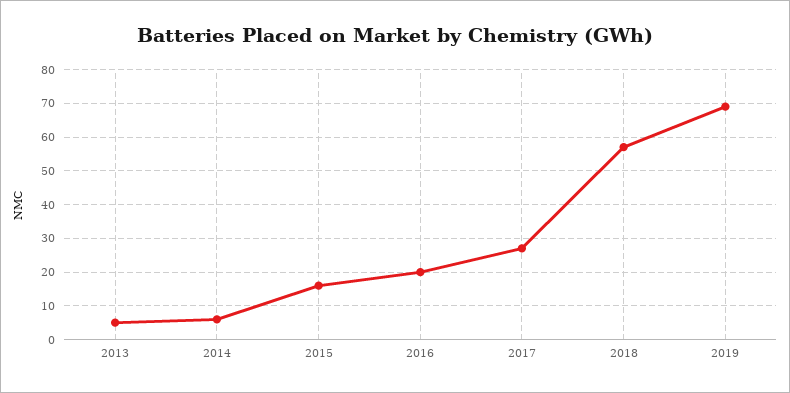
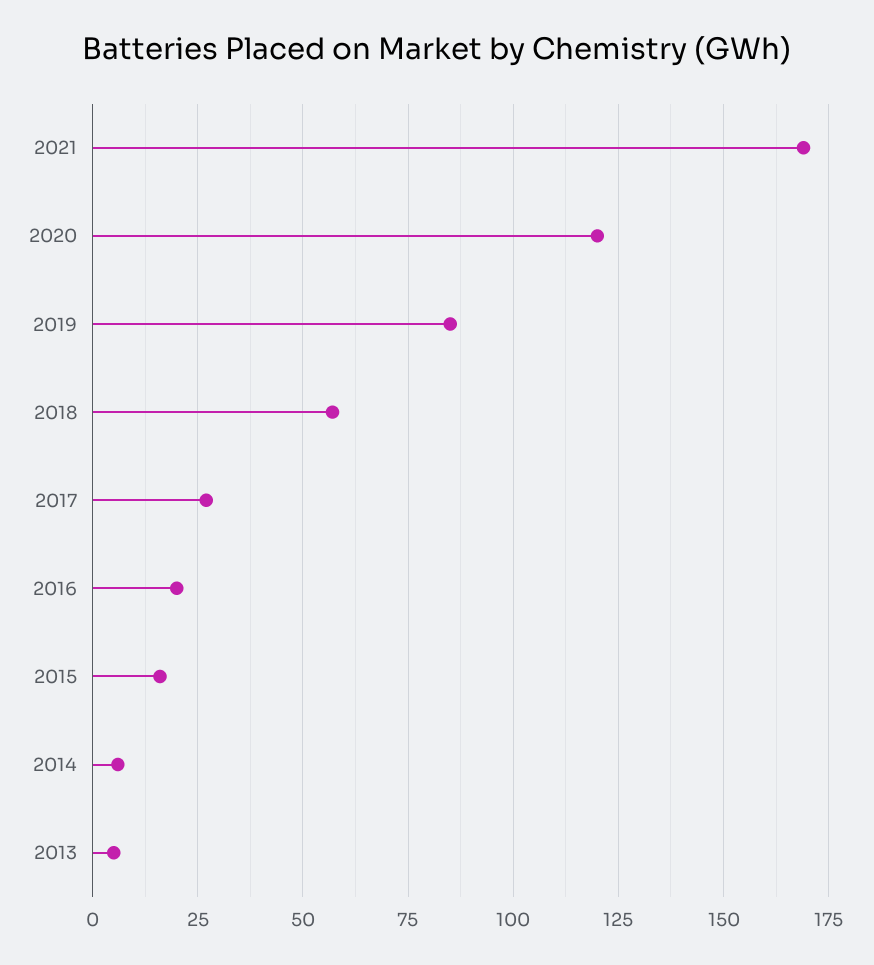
2019: 70 -> 85
2021: none -> 170
2020: none -> 120

